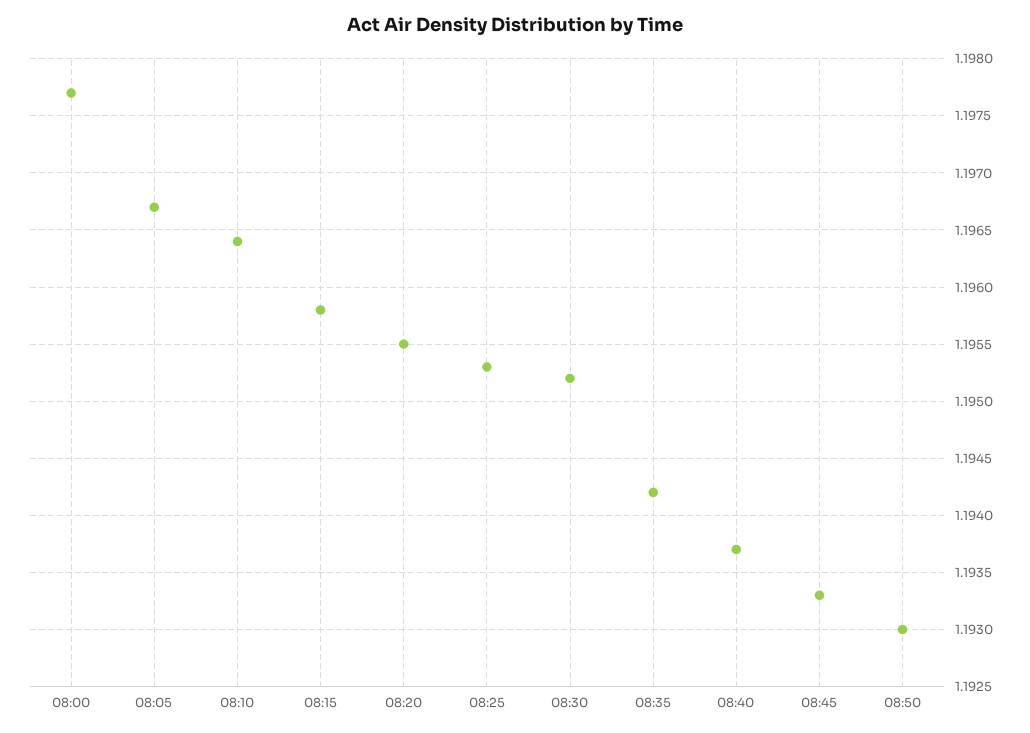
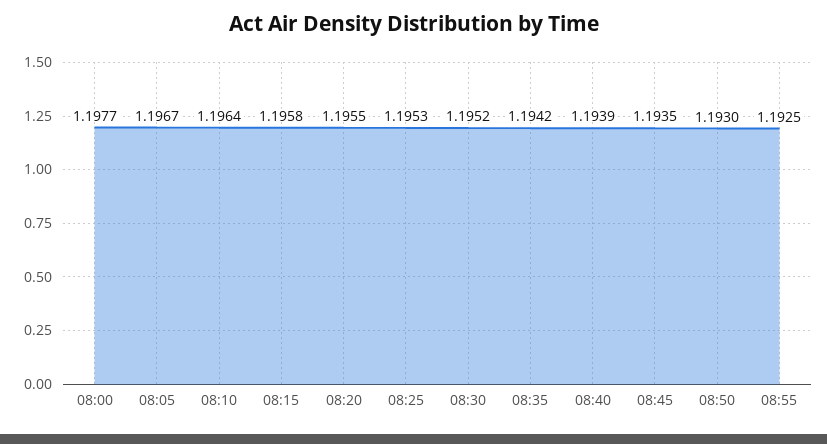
08:40: 1.1937 -> 1.1939
08:45: 1.1933 -> 1.1935
08:55: none -> 1.1925

